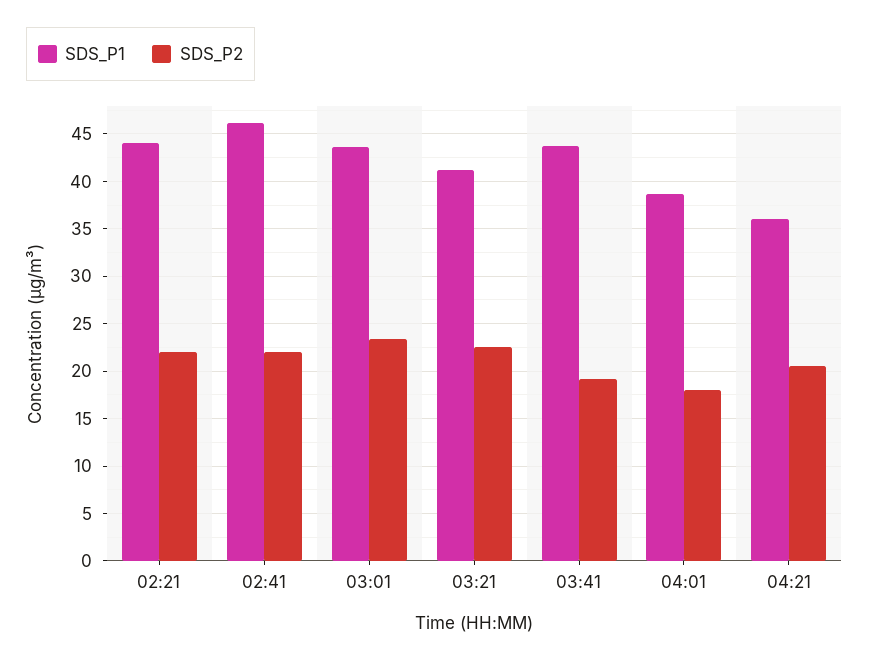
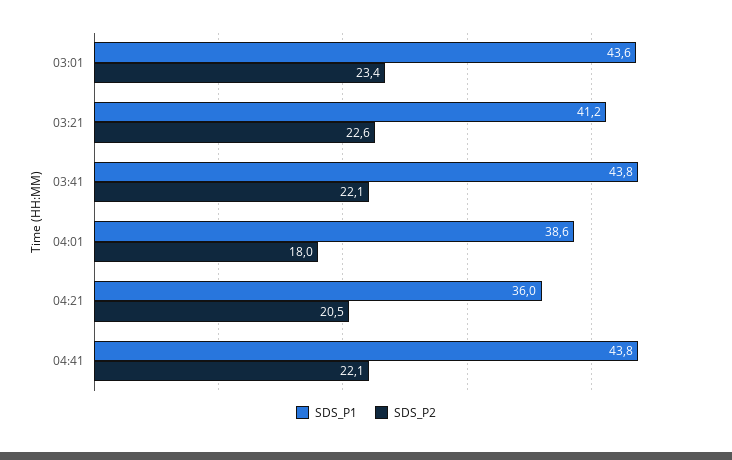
SDS_P1, 02:21: 44 -> none
SDS_P2, 02:21: 22 -> none
SDS_P1, 02:41: 46 -> none
SDS_P2, 02:41: 22 -> none
SDS_P2, 03:41: 19 -> 22.1
SDS_P1, 04:41: none -> 43.8
SDS_P2, 04:41: none -> 22.1

